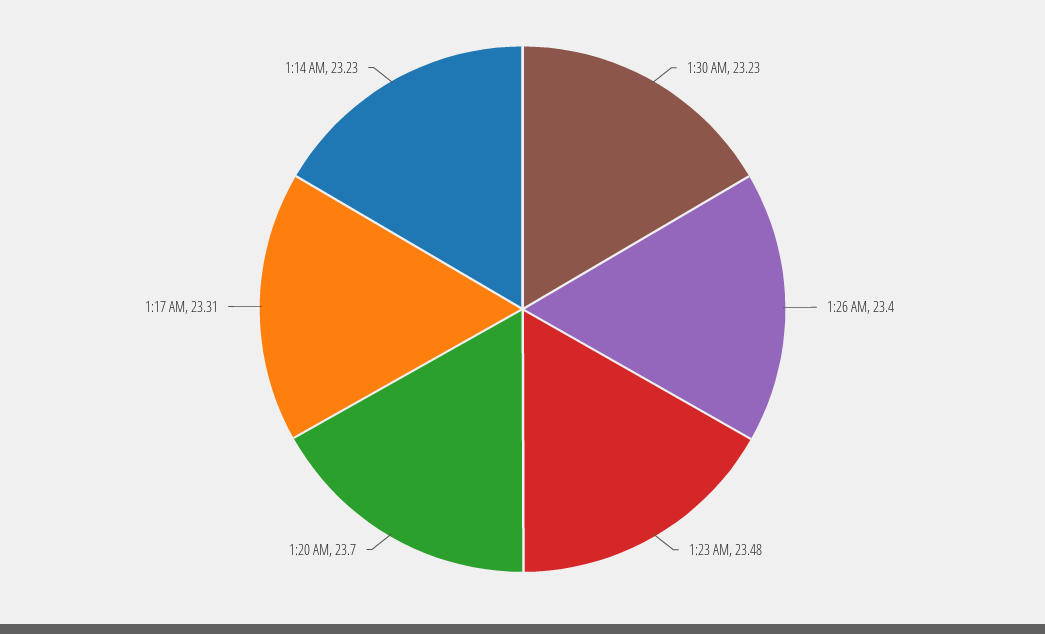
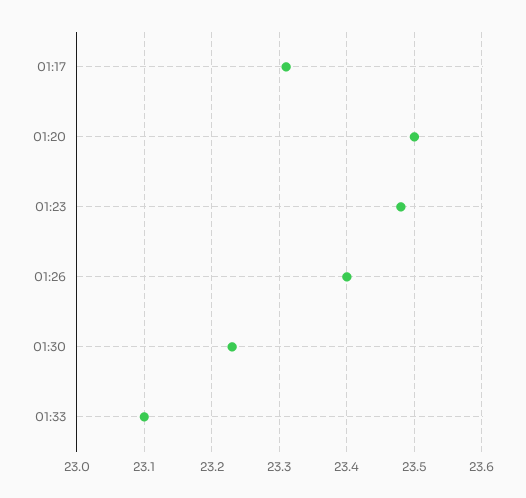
1:20 AM: 23.7 -> 23.5
1:14 AM: 23.23 -> none
01:33: none -> 23.1

